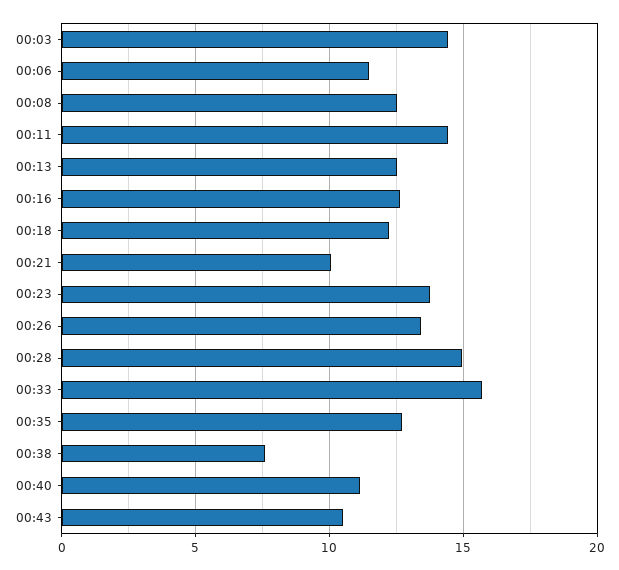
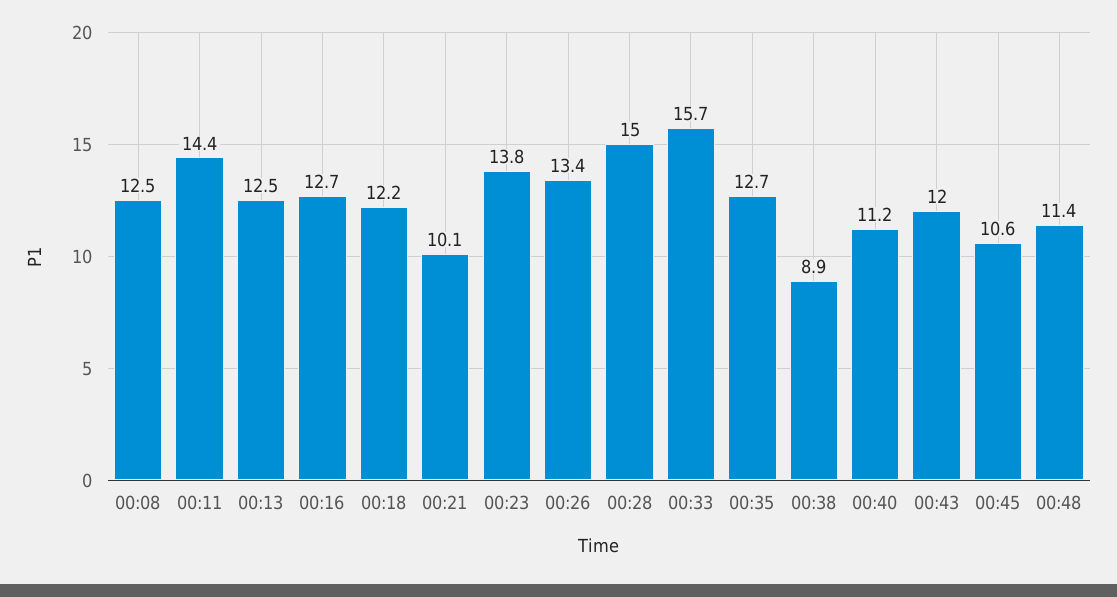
00:03: 14.5 -> none
00:06: 11.5 -> none
00:38: 7.5 -> 8.9
00:43: 10.5 -> 12
00:45: none -> 10.6
00:48: none -> 11.4

